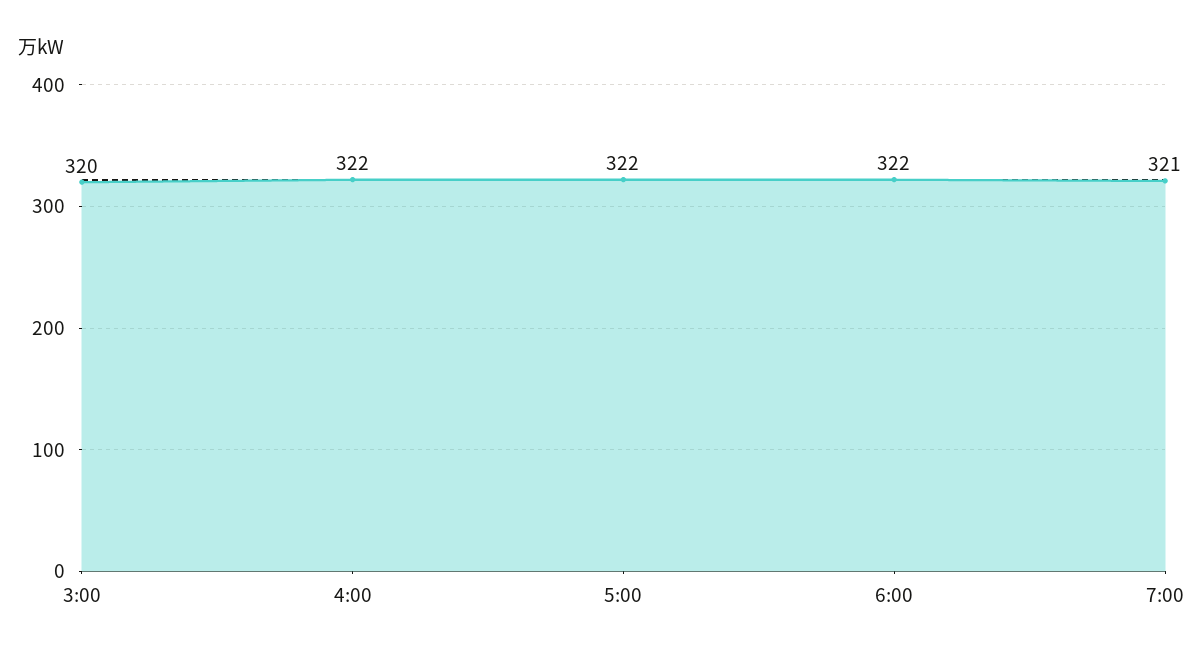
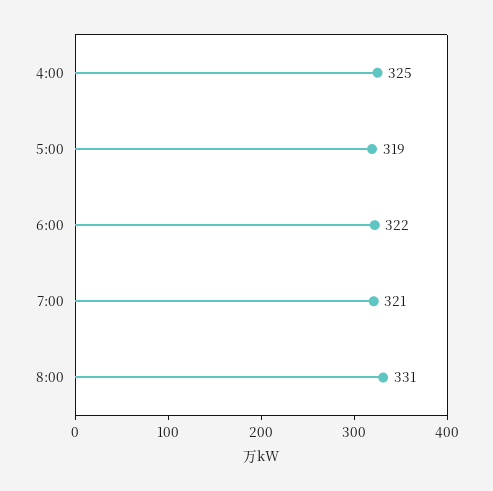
3:00: 320 -> none
4:00: 322 -> 325
5:00: 322 -> 319
8:00: none -> 331

